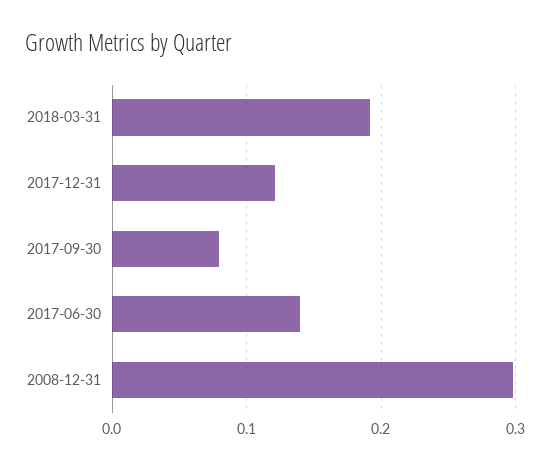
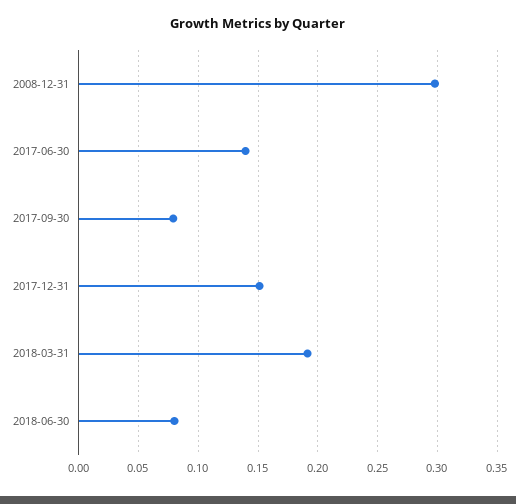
2017-12-31: 0.12 -> 0.15
2018-06-30: none -> 0.08

